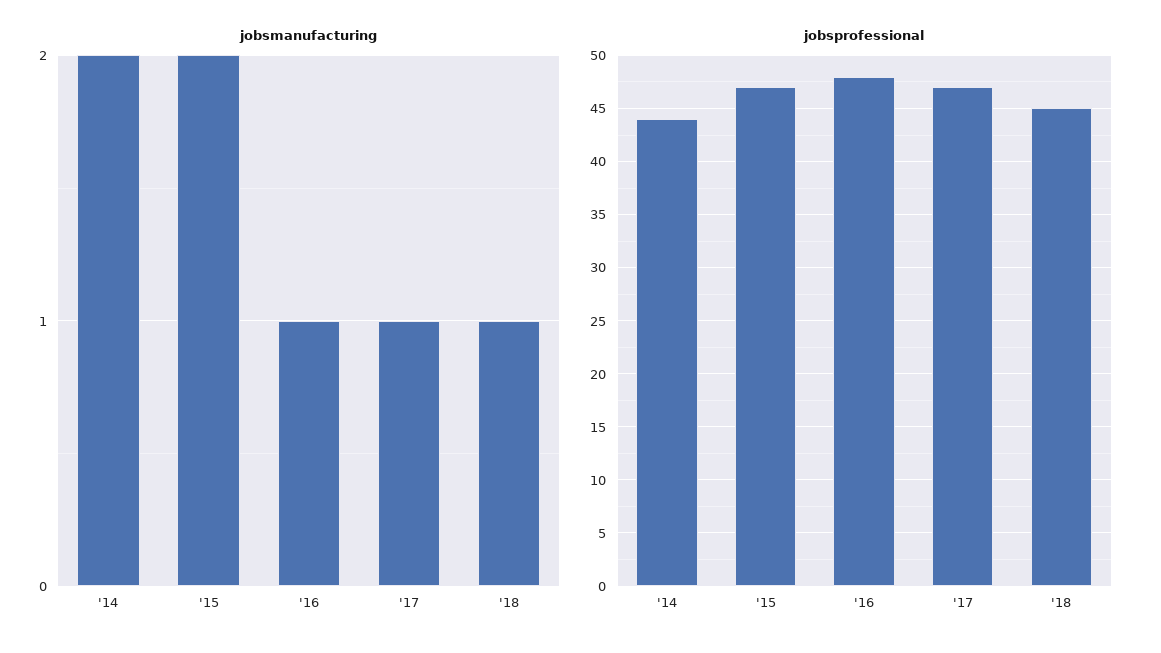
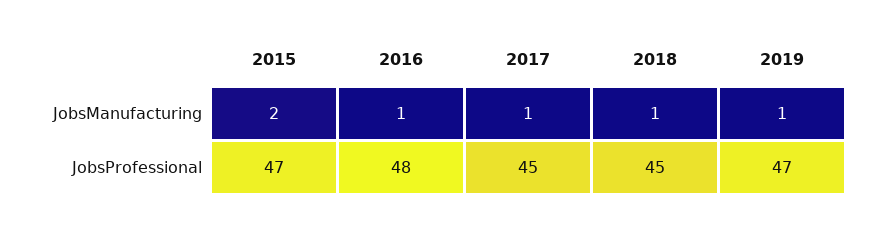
jobsmanufacturing, '14: 2 -> none
jobsprofessional, '14: 44 -> none
jobsprofessional, '17: 47 -> 45
jobsmanufacturing, 2019: none -> 1
jobsprofessional, 2019: none -> 47

